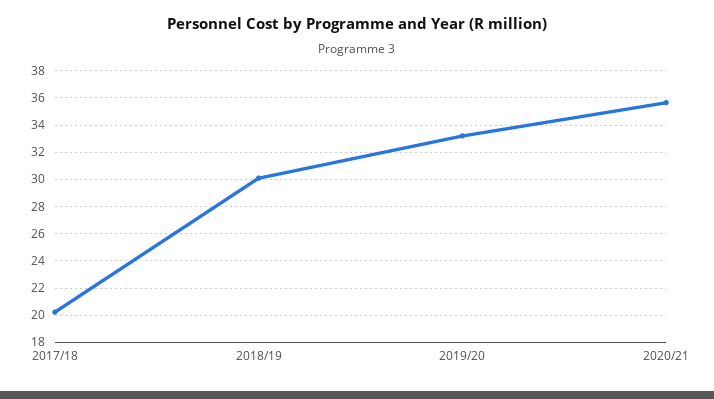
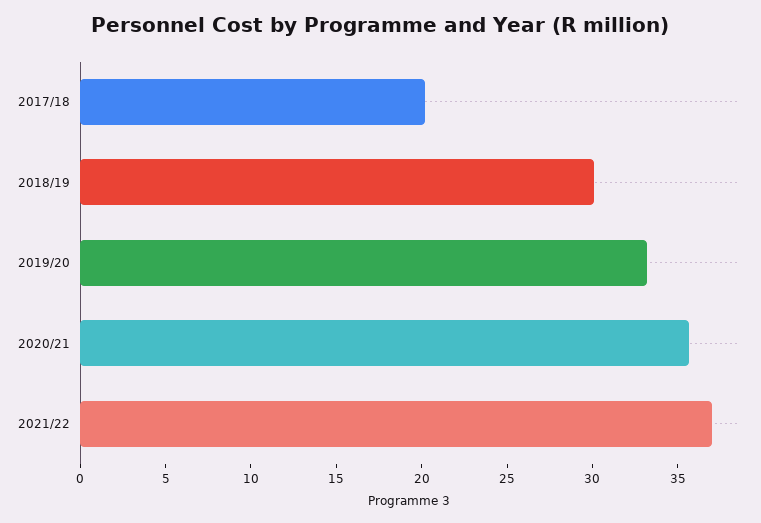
2021/22: none -> 37

